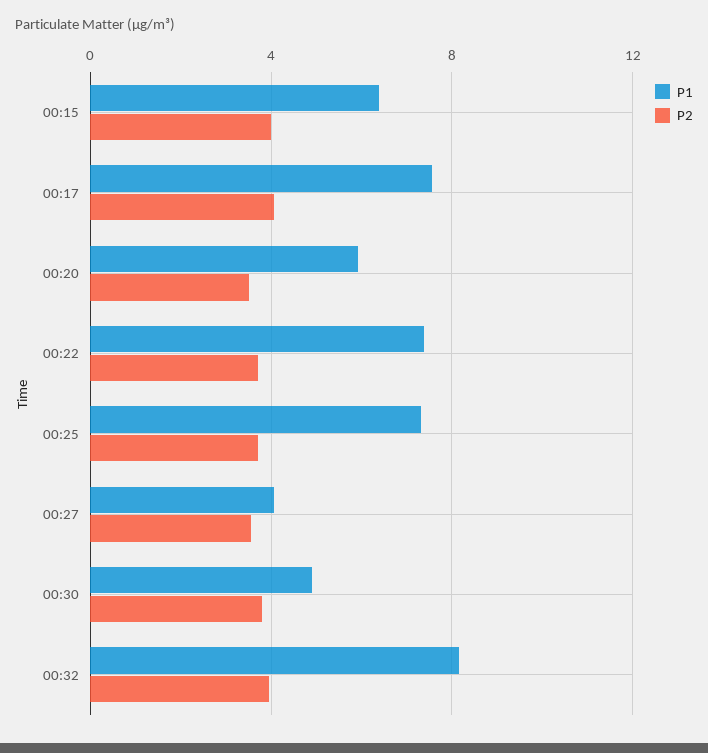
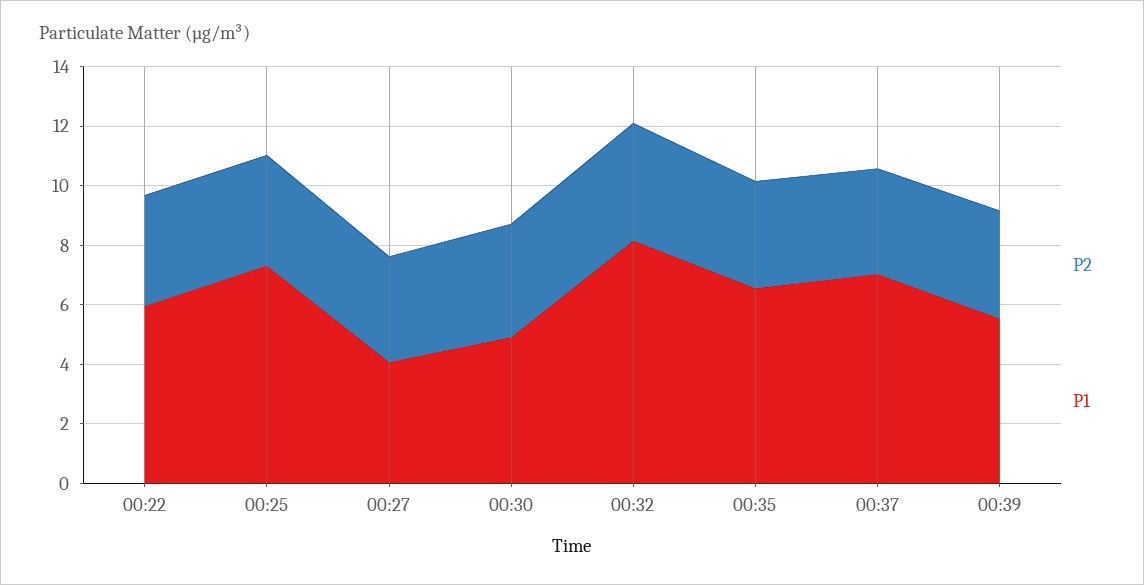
P1, 00:15: 6.5 -> none
P2, 00:15: 4 -> none
P1, 00:17: 7.5 -> none
P2, 00:17: 4 -> none
P1, 00:20: 6 -> none
P2, 00:20: 3.5 -> none
P1, 00:22: 7.5 -> 6
P2, 00:35: none -> 3.5
P1, 00:35: none -> 6.5
P2, 00:37: none -> 3.5
P1, 00:37: none -> 7
P2, 00:39: none -> 3.5
P1, 00:39: none -> 5.5

